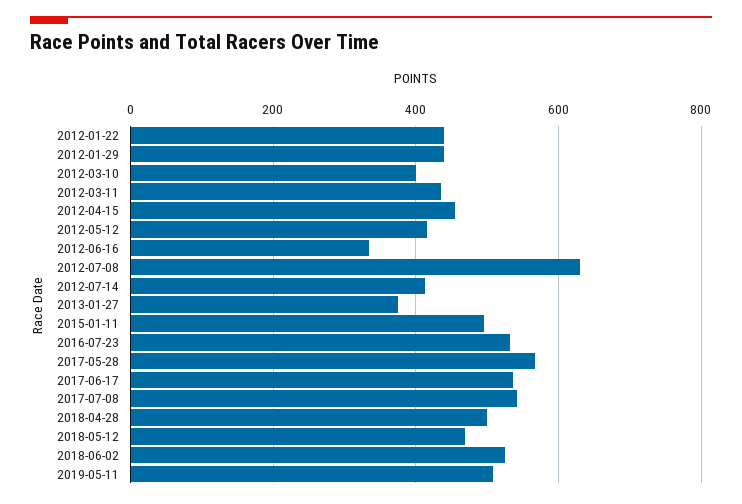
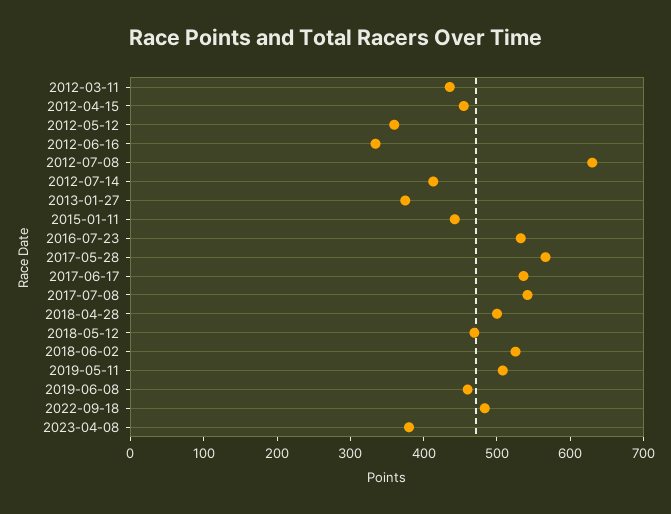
2012-01-22: 440 -> none
2012-01-29: 440 -> none
2012-03-10: 400 -> none
2012-05-12: 420 -> 360
2015-01-11: 500 -> 440
2019-06-08: none -> 460
2022-09-18: none -> 480
2023-04-08: none -> 380

